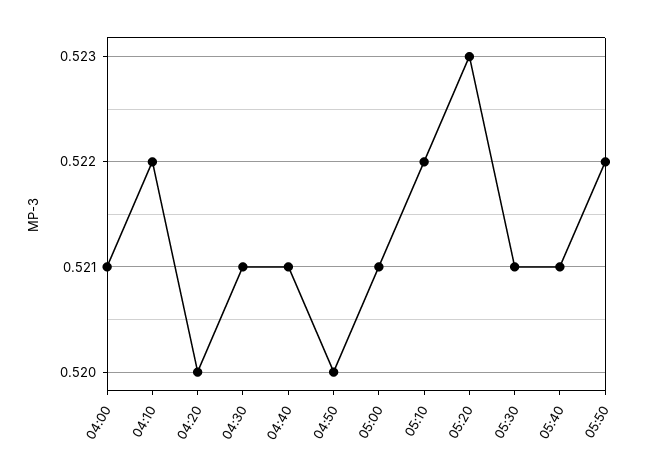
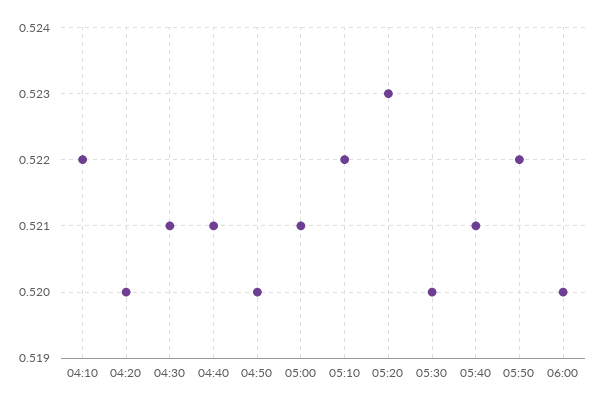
04:00: 0.521 -> none
05:30: 0.521 -> 0.52
06:00: none -> 0.52

